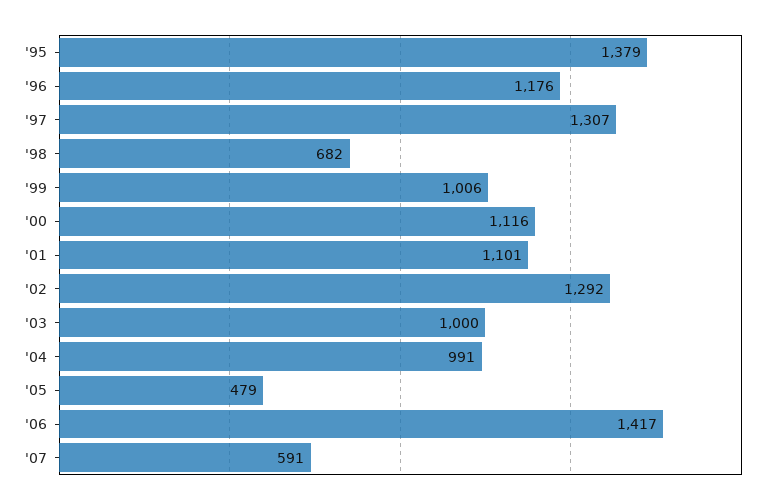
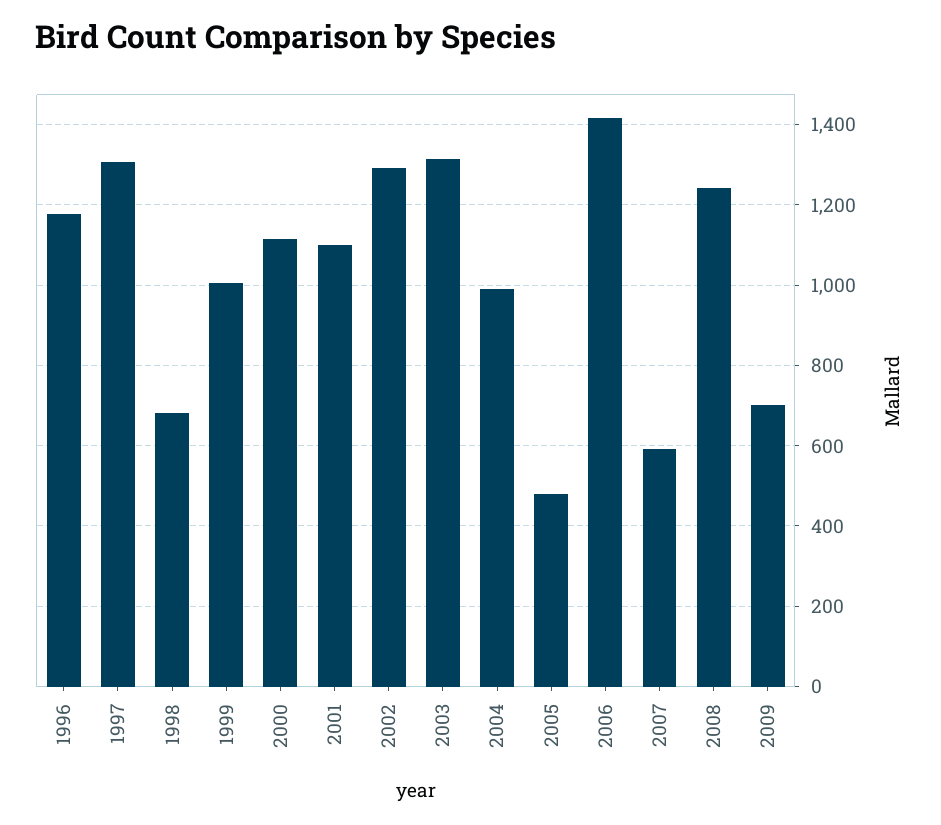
'95: 1379 -> none
'03: 1000 -> 1320
2008: none -> 1240
2009: none -> 700

